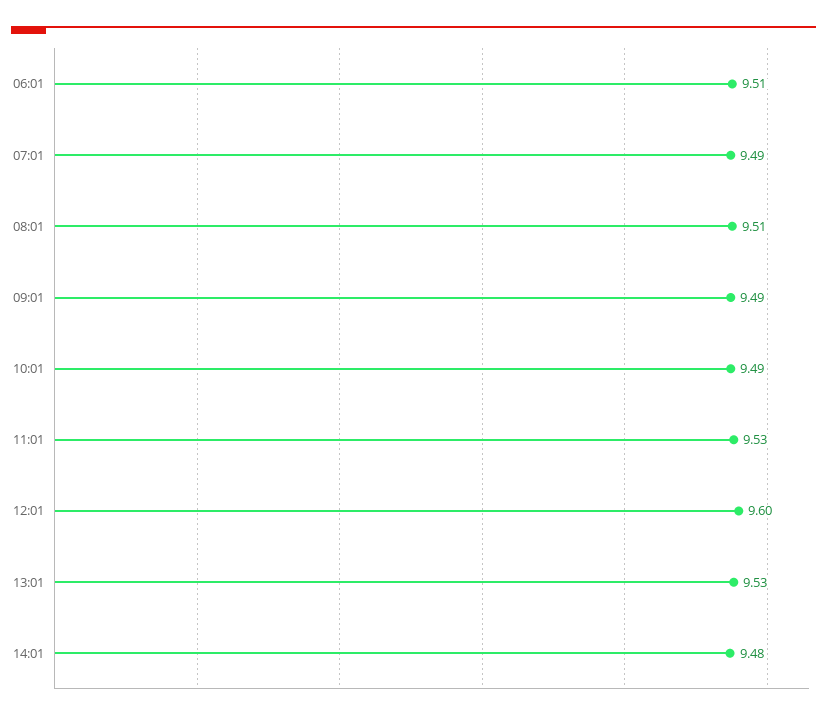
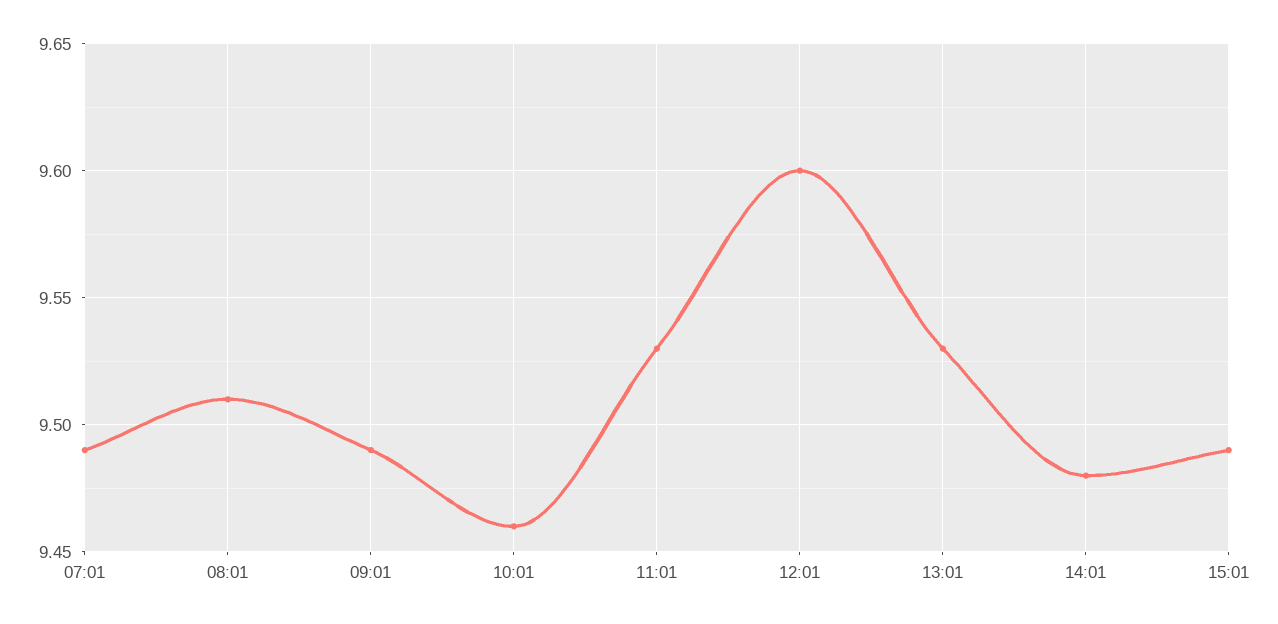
06:01: 9.51 -> none
10:01: 9.49 -> 9.46
15:01: none -> 9.49

